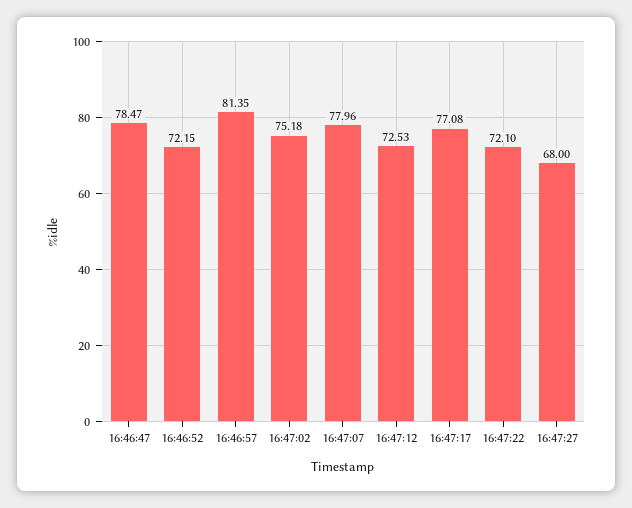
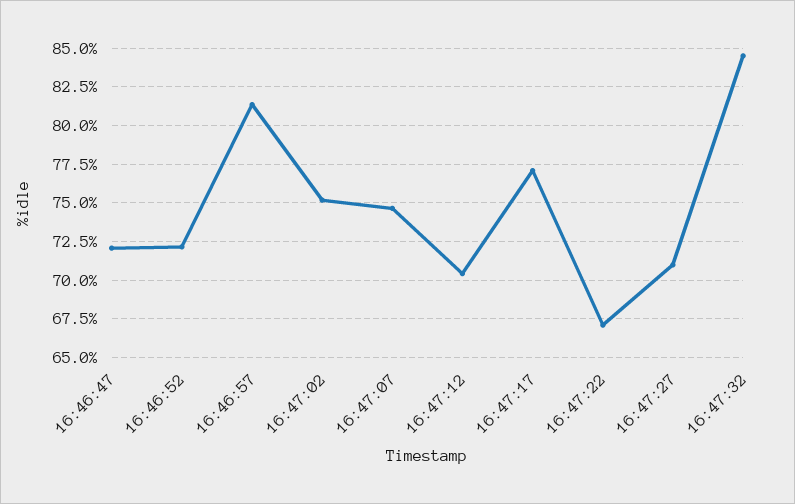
16:46:47: 78.47 -> 72
16:47:07: 77.96 -> 74.5
16:47:12: 72.53 -> 70.5
16:47:22: 72.1 -> 67
16:47:27: 68 -> 71
16:47:32: none -> 84.5

